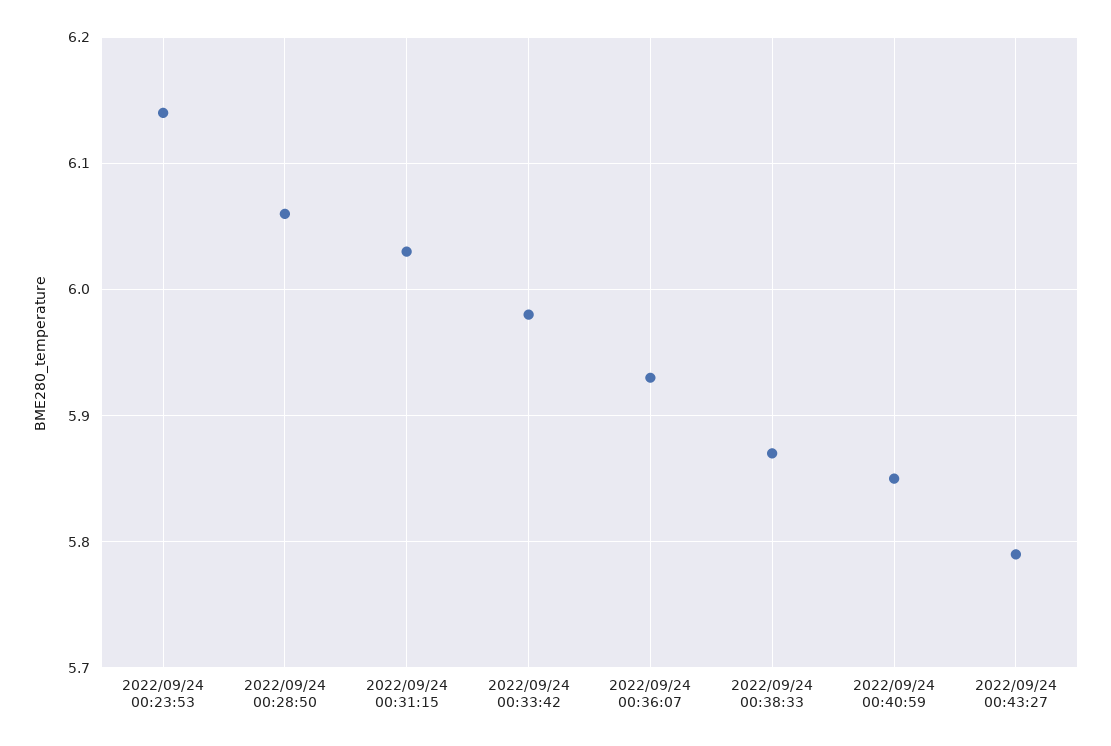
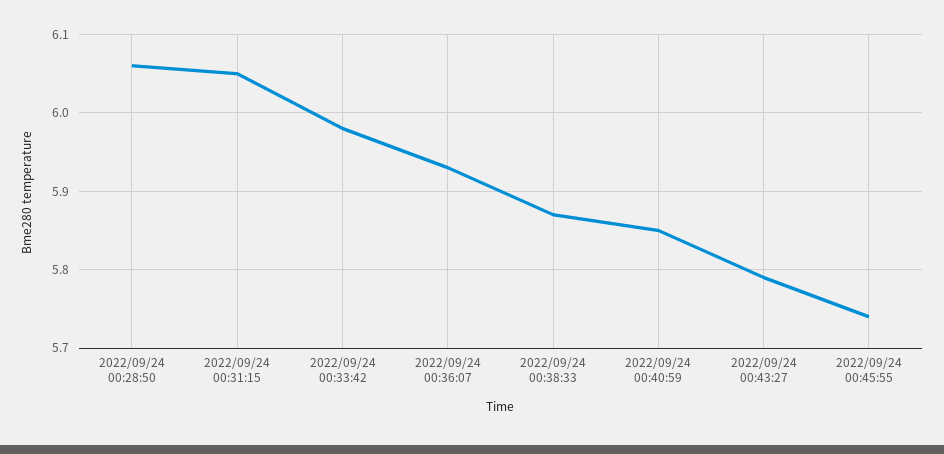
2022/09/24 00:23:53: 6.14 -> none
2022/09/24 00:31:15: 6.03 -> 6.05
2022/09/24 00:45:55: none -> 5.74

